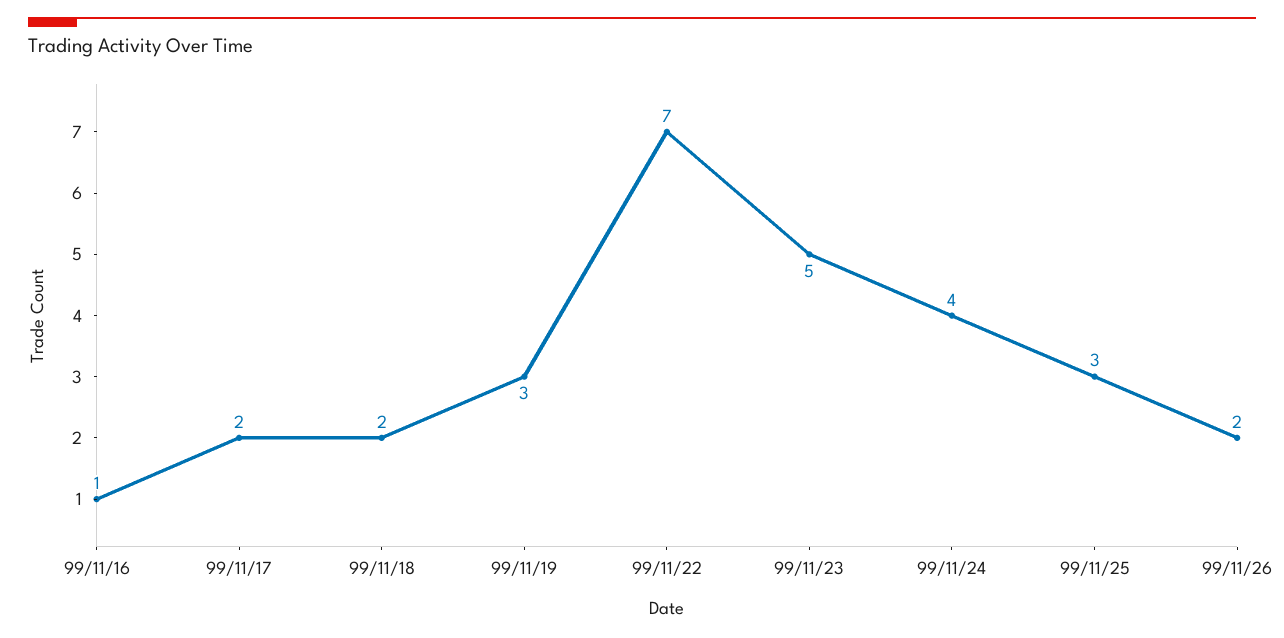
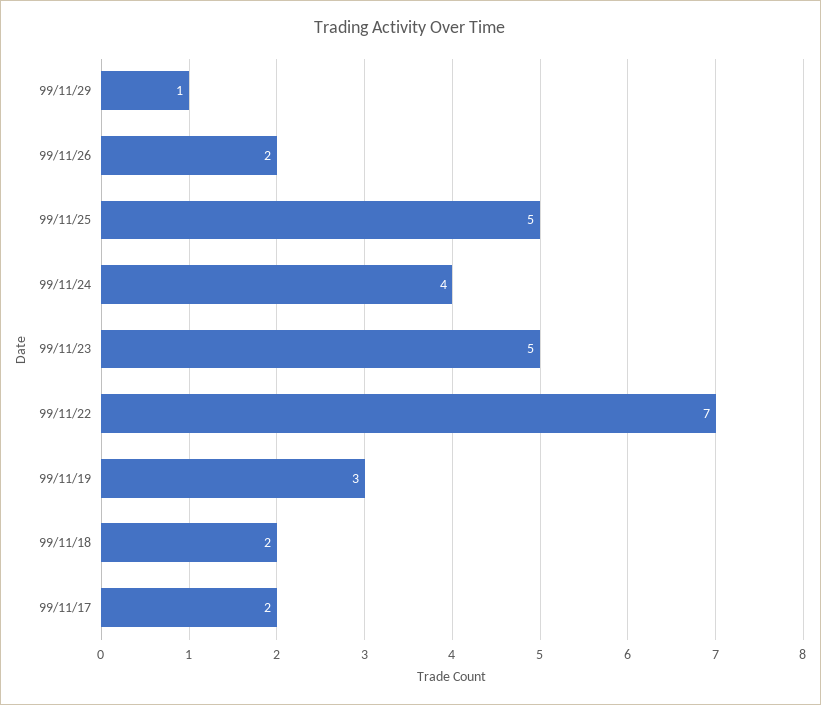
99/11/16: 1 -> none
99/11/25: 3 -> 5
99/11/29: none -> 1

